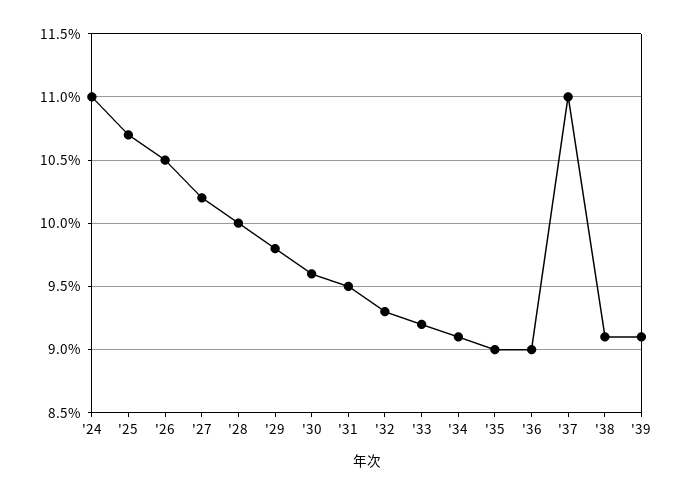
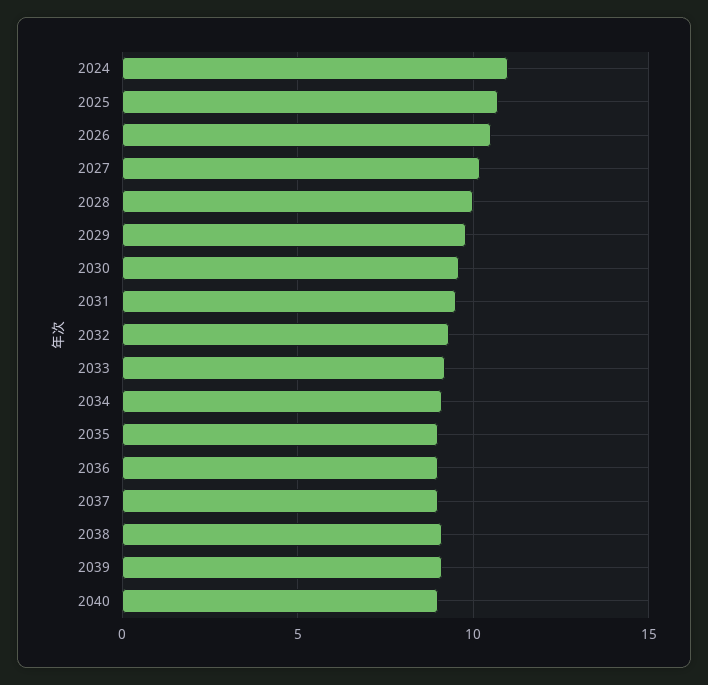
'37: 11 -> 9
2040: none -> 9

